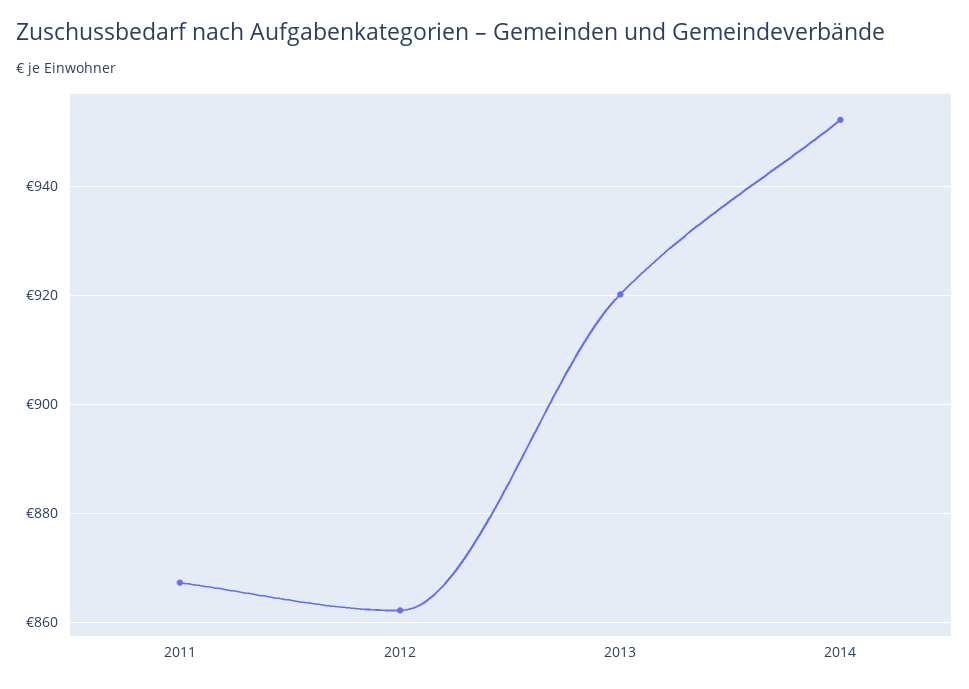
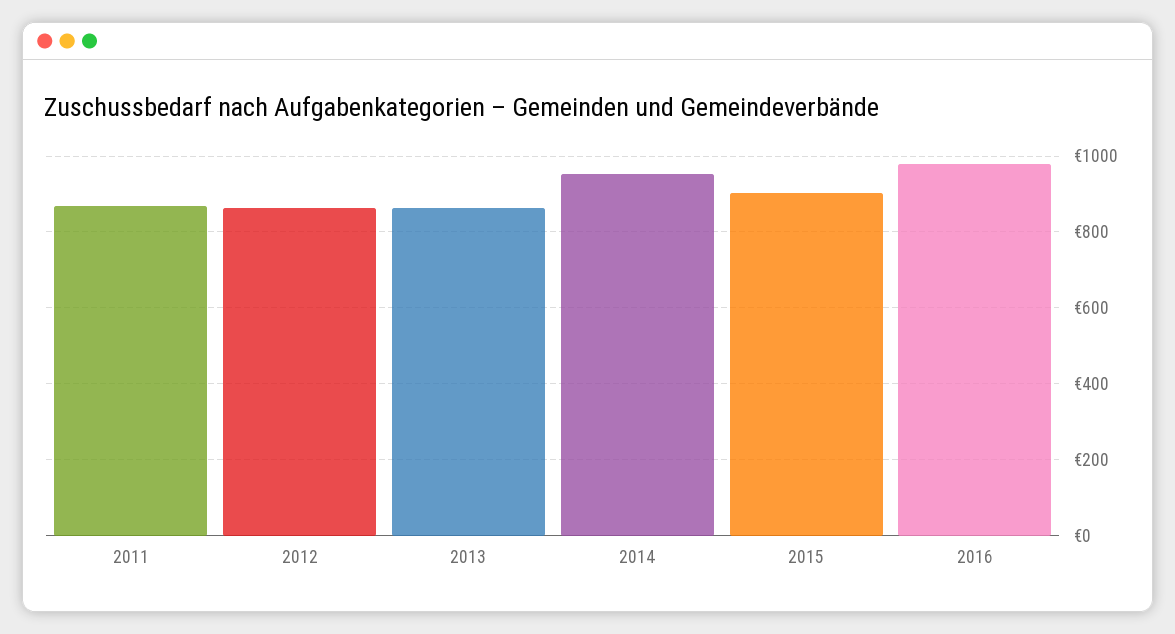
2013: 920 -> 860
2015: none -> 900
2016: none -> 980

